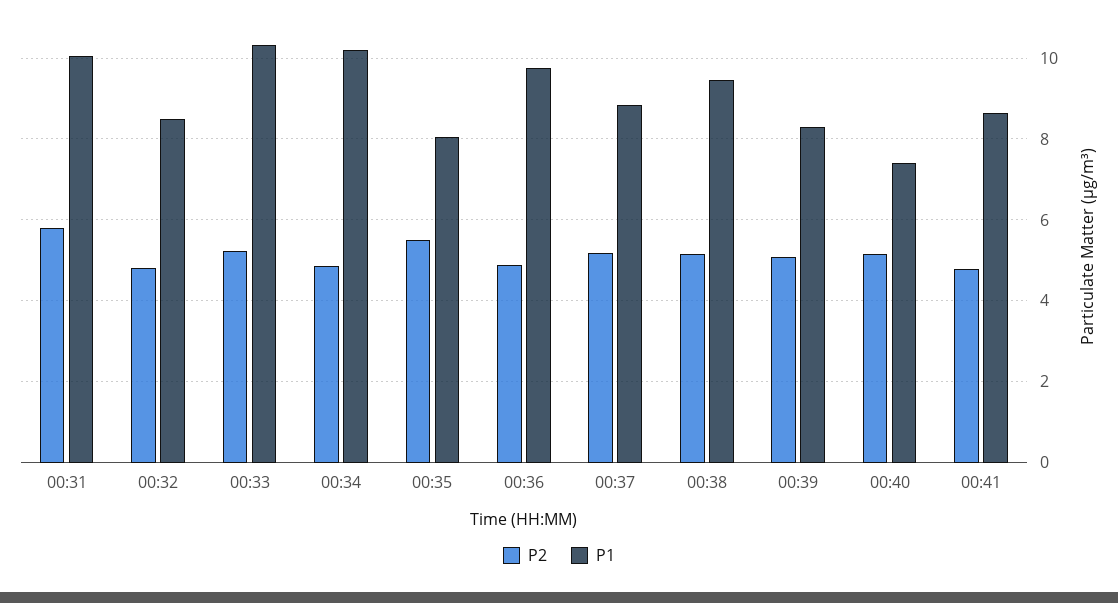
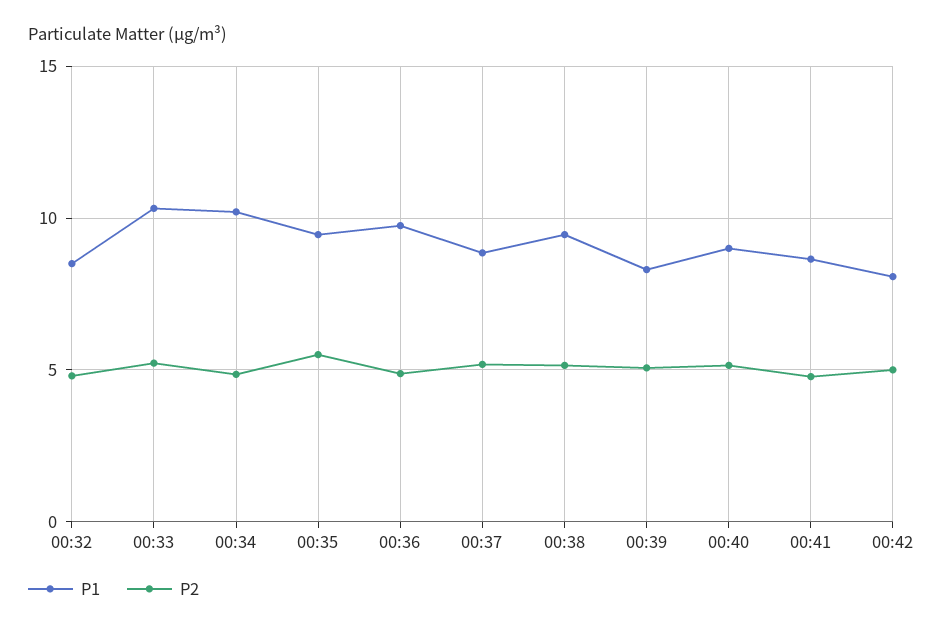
P2, 00:31: 5.8 -> none
P1, 00:31: 10 -> none
P1, 00:35: 8 -> 9.5
P1, 00:40: 7.4 -> 9
P1, 00:42: none -> 8
P2, 00:42: none -> 5

